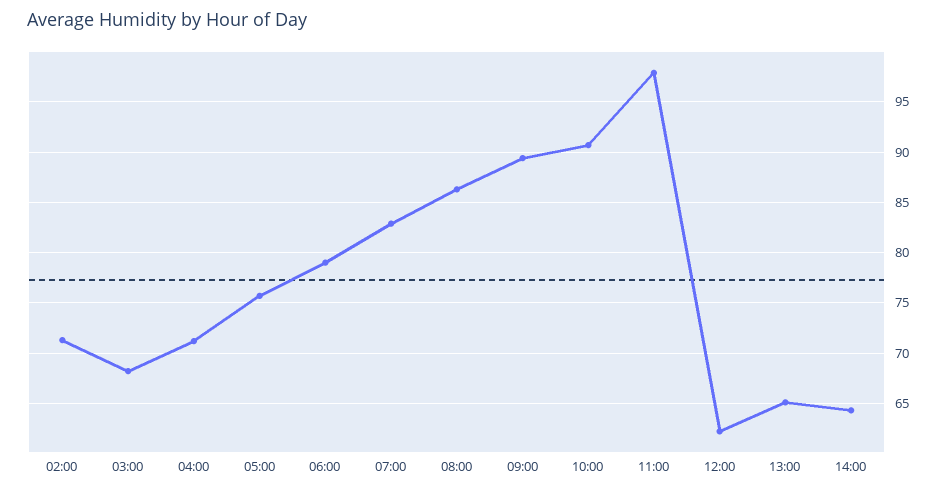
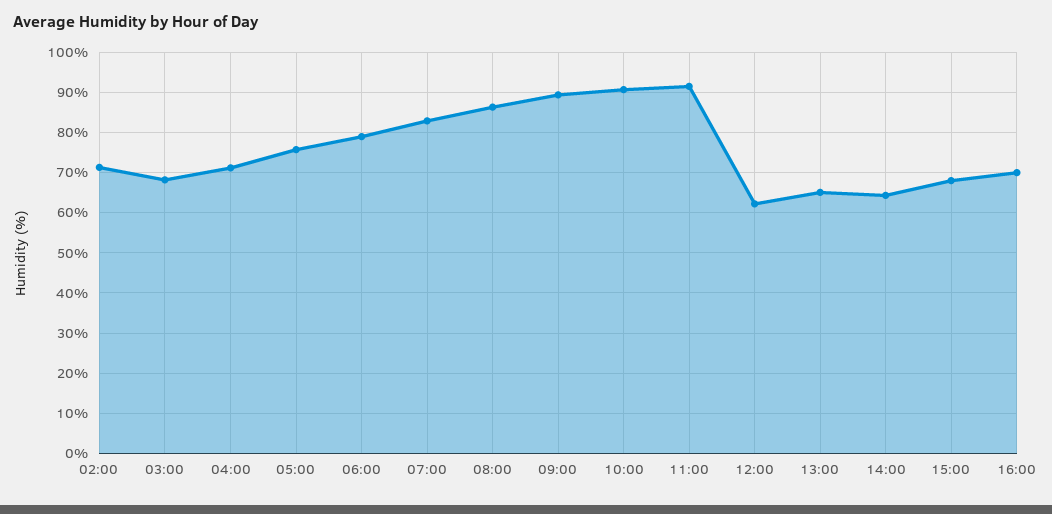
11:00: 98 -> 92
15:00: none -> 68
16:00: none -> 70

